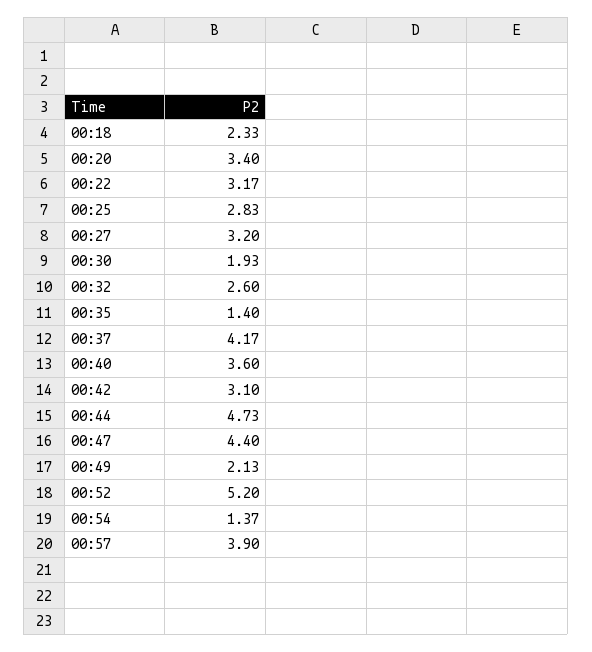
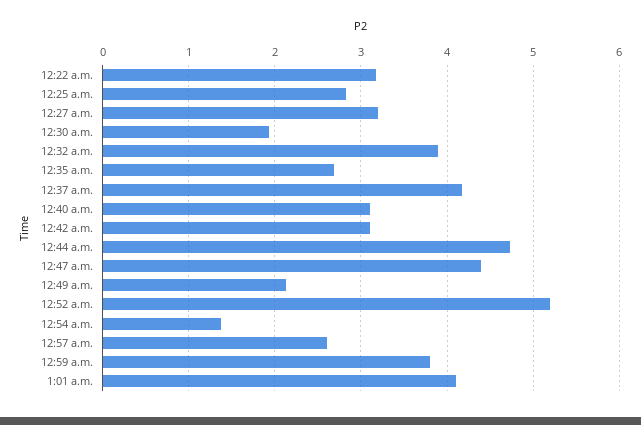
00:18: 2.33 -> none
00:20: 3.4 -> none
00:32: 2.6 -> 3.9
00:35: 1.4 -> 2.7
00:40: 3.6 -> 3.1
00:57: 3.9 -> 2.6
12:59 a.m.: none -> 3.8
1:01 a.m.: none -> 4.1

